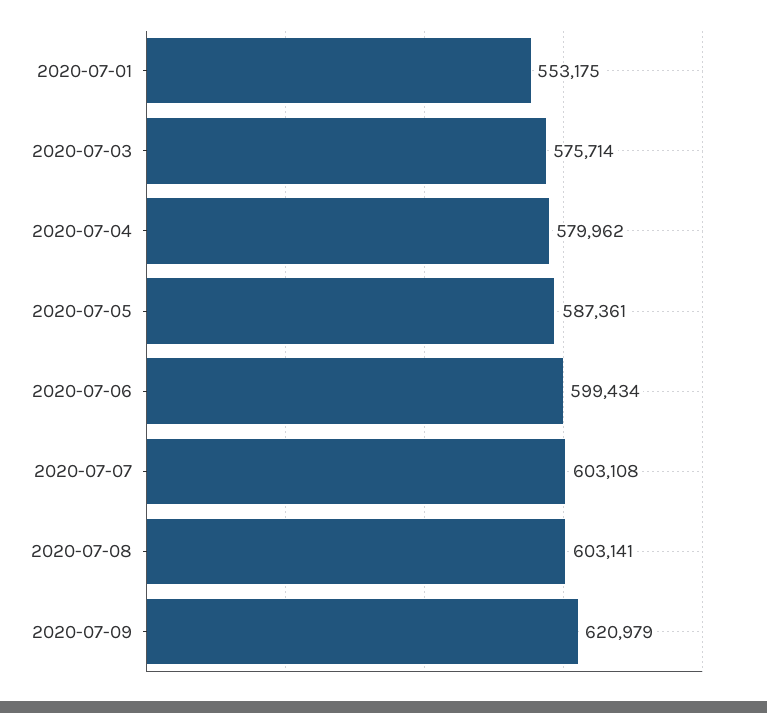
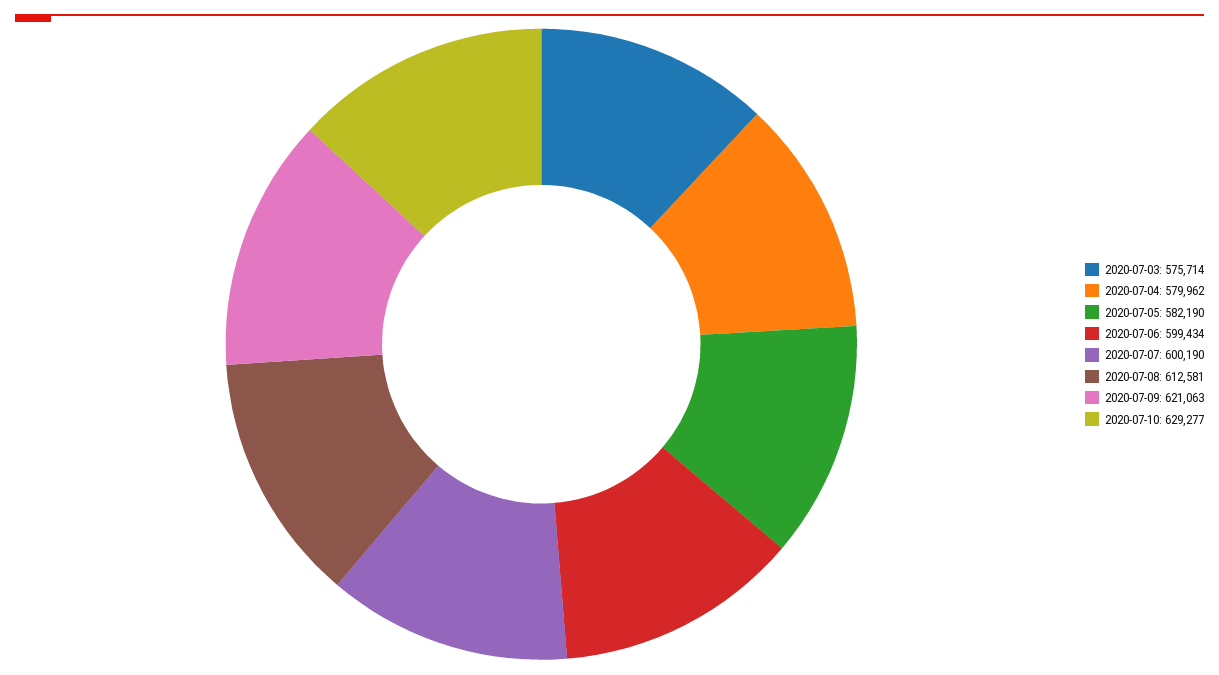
2020-07-01: 553175 -> none
2020-07-05: 587361 -> 582190
2020-07-07: 603108 -> 600190
2020-07-08: 603141 -> 612581
2020-07-09: 620979 -> 621063
2020-07-10: none -> 629277

